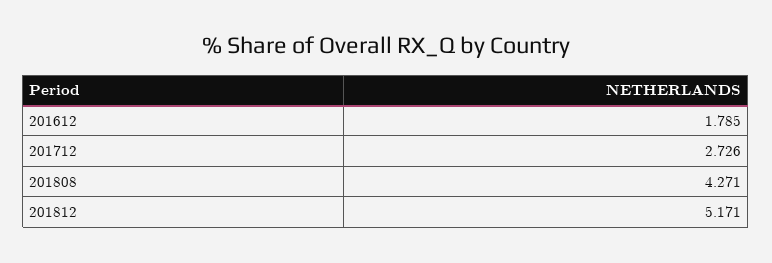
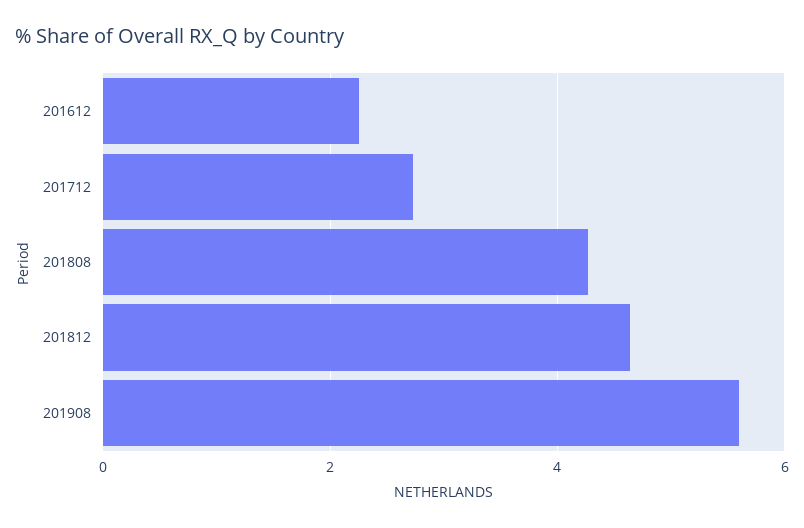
201612: 1.785 -> 2.2
201812: 5.171 -> 4.6
201908: none -> 5.6

